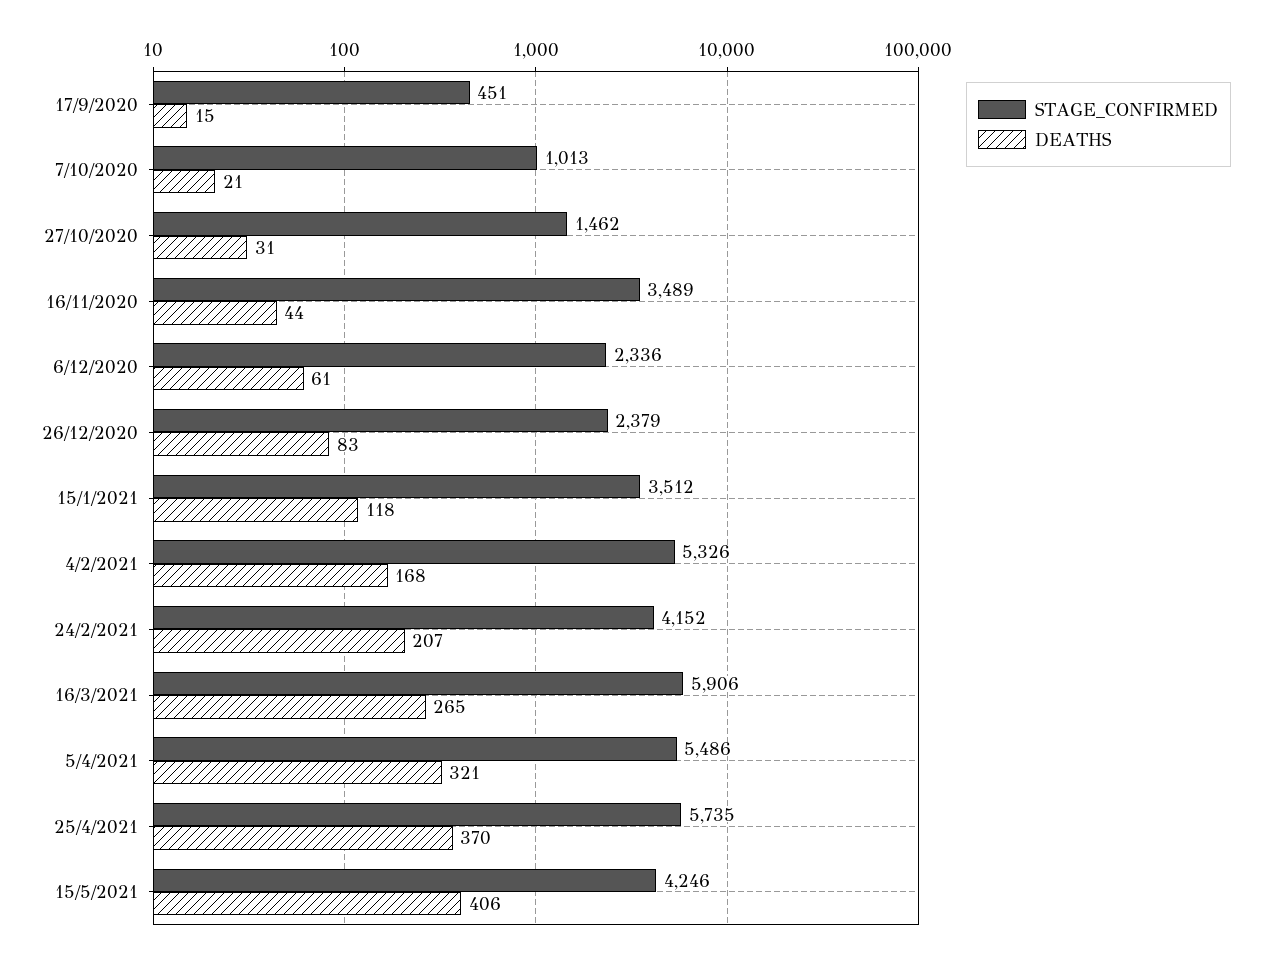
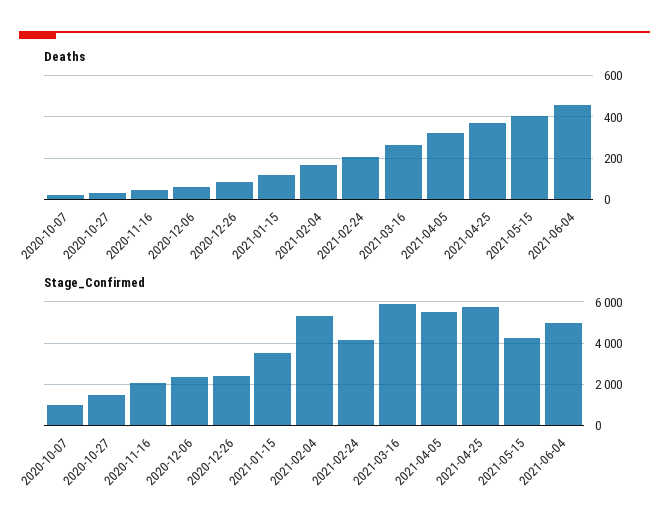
STAGE_CONFIRMED, 17/9/2020: 451 -> none
DEATHS, 17/9/2020: 15 -> none
STAGE_CONFIRMED, 16/11/2020: 3489 -> 2000
DEATHS, 2021-06-04: none -> 450
STAGE_CONFIRMED, 2021-06-04: none -> 5000

